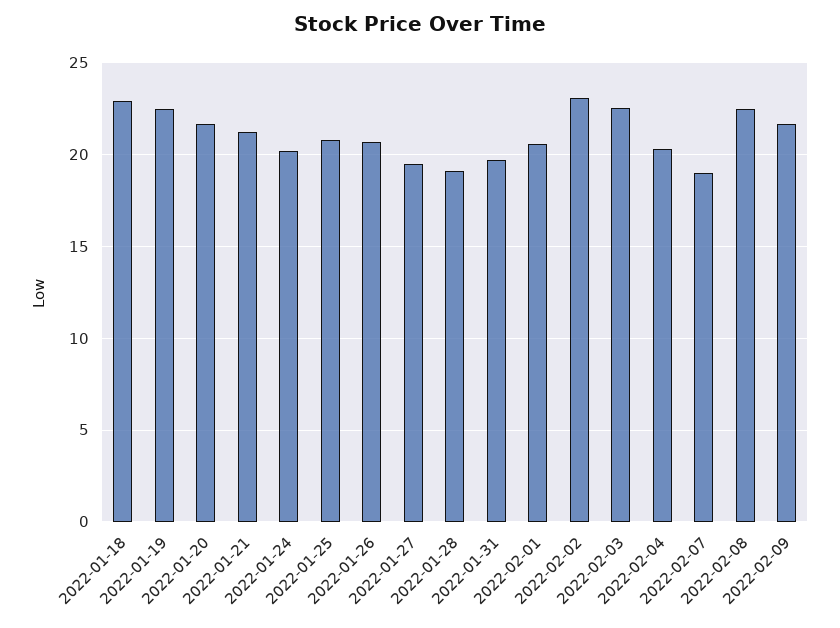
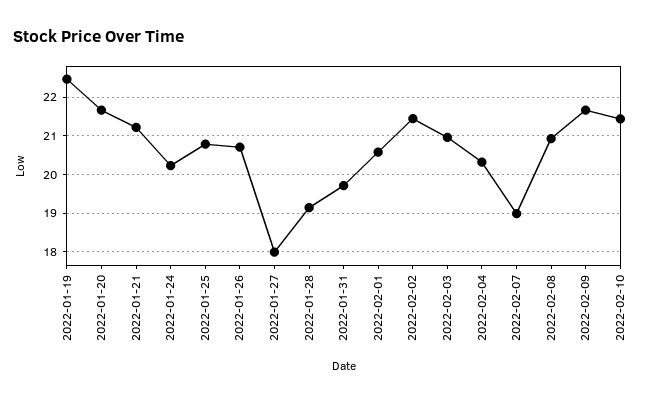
2022-01-18: 23 -> none
2022-01-27: 19.5 -> 18
2022-02-02: 23 -> 21.4
2022-02-03: 22.5 -> 21
2022-02-08: 22.5 -> 21
2022-02-10: none -> 21.4

